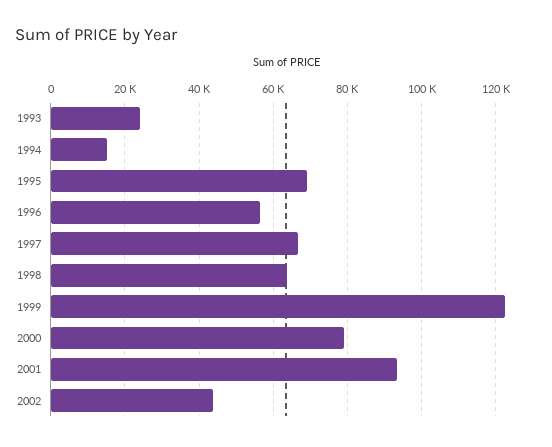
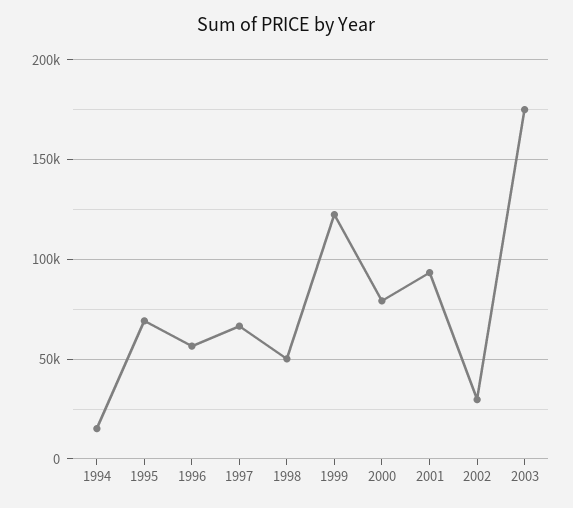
1993: 24000 -> none
1998: 64000 -> 50000
2002: 44000 -> 30000
2003: none -> 175000

